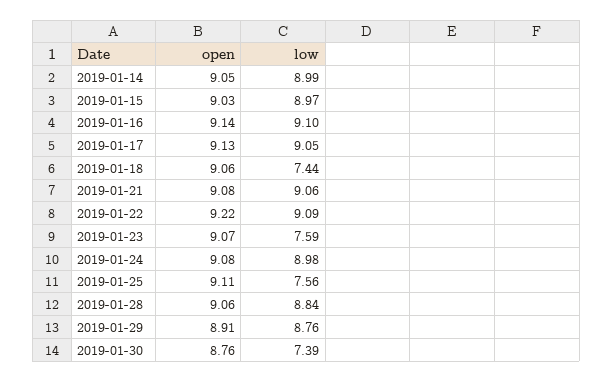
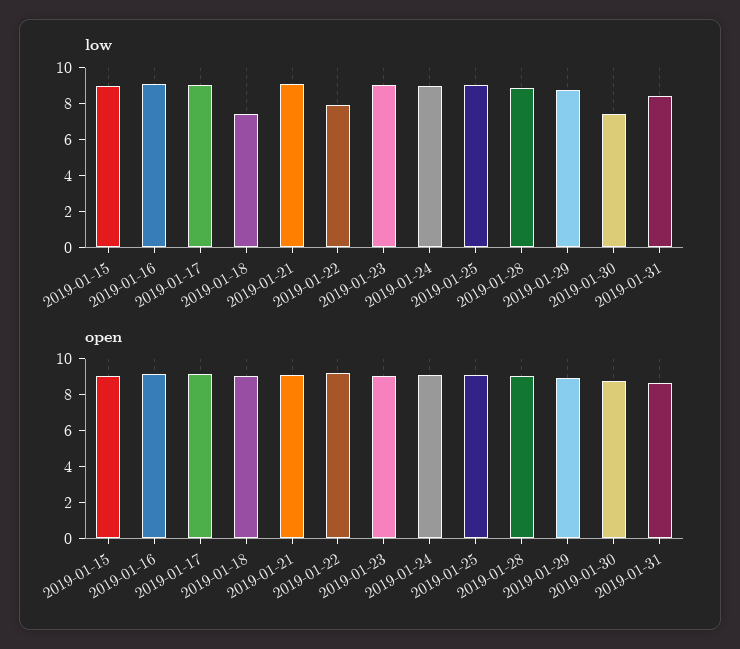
open, 2019-01-14: 9.05 -> none
low, 2019-01-14: 8.99 -> none
low, 2019-01-22: 9.09 -> 8
low, 2019-01-23: 7.59 -> 9
low, 2019-01-25: 7.56 -> 9
low, 2019-01-31: none -> 8.5
open, 2019-01-31: none -> 8.5

